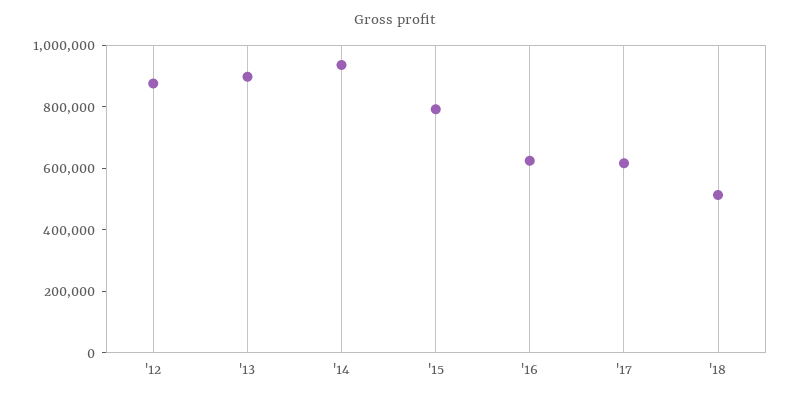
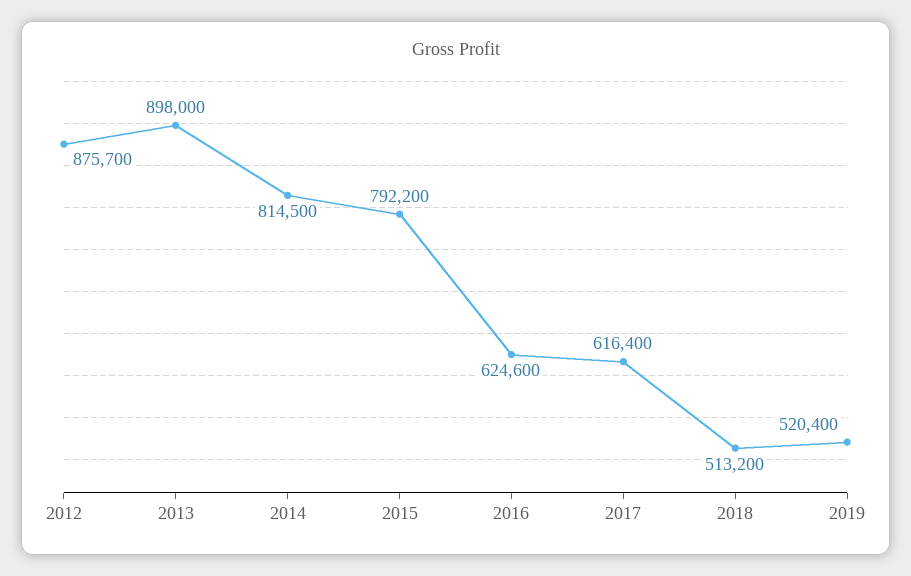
'14: 950000 -> 814500
2019: none -> 520400

